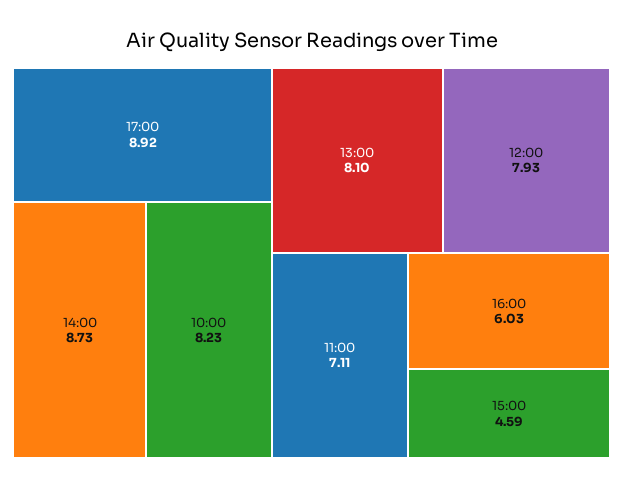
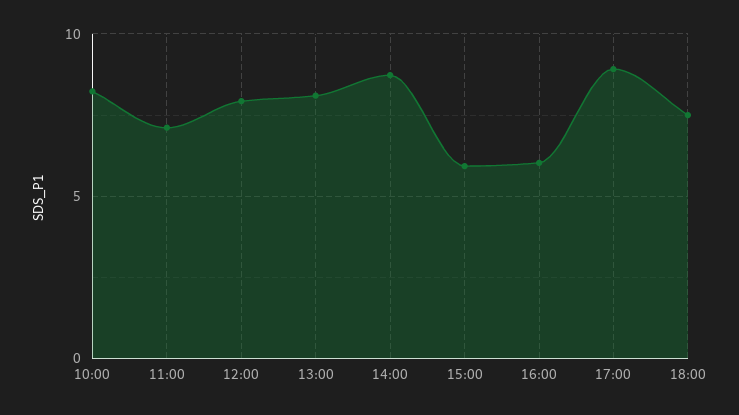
15:00: 4.59 -> 6
18:00: none -> 7.5

